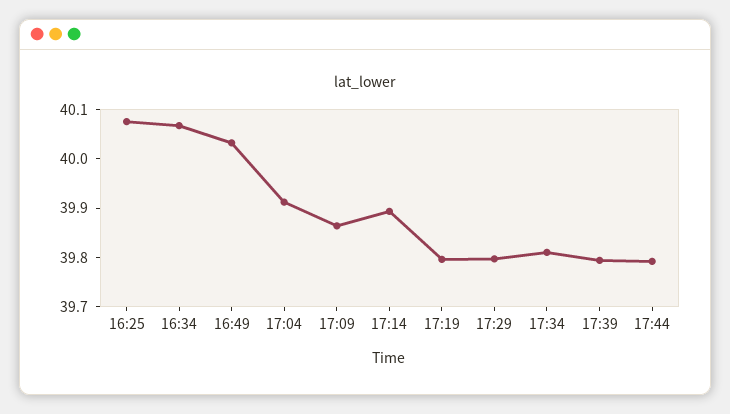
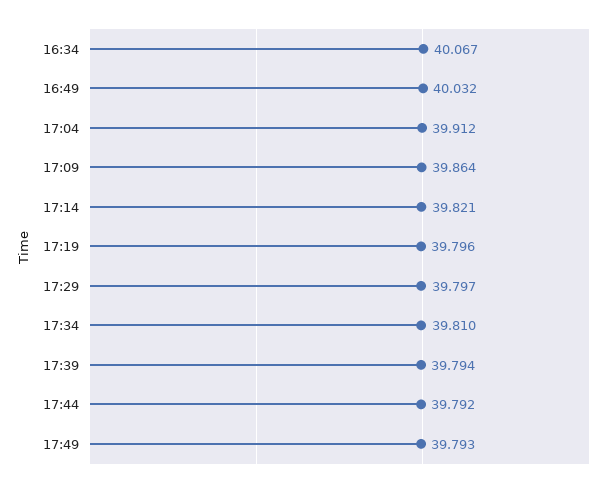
16:25: 40.08 -> none
17:14: 39.9 -> 39.821
17:49: none -> 39.793

